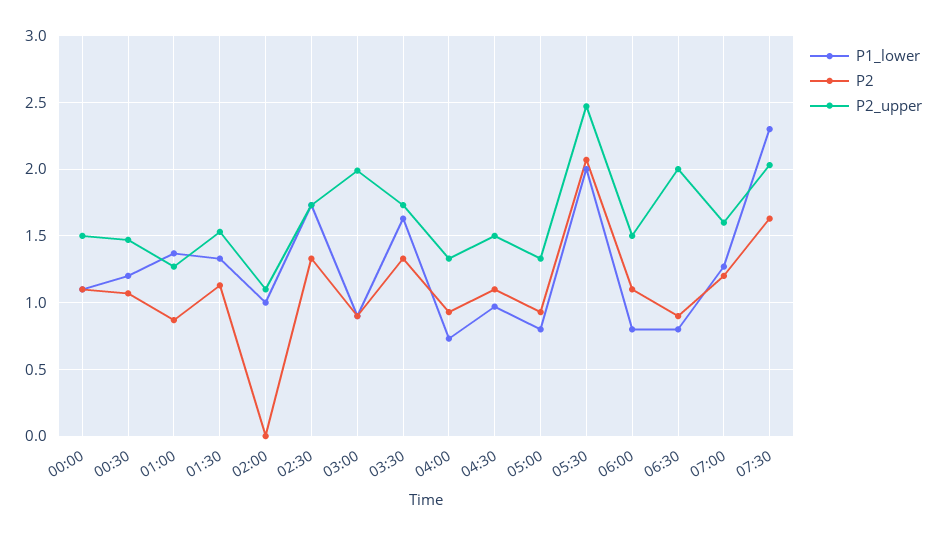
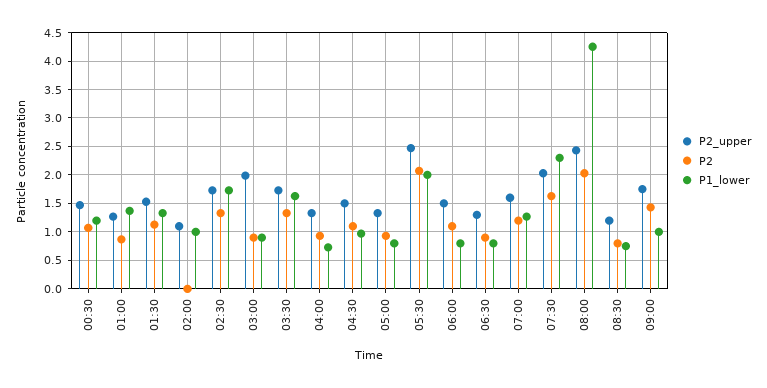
P1_lower, 00:00: 1.1 -> none
P2, 00:00: 1.1 -> none
P2_upper, 00:00: 1.5 -> none
P2_upper, 06:30: 2 -> 1.25
P2_upper, 08:00: none -> 2.5
P2, 08:00: none -> 2
P1_lower, 08:00: none -> 4.25
P2_upper, 08:30: none -> 1.25
P2, 08:30: none -> 0.75
P1_lower, 08:30: none -> 0.75
P2_upper, 09:00: none -> 1.75
P2, 09:00: none -> 1.5
P1_lower, 09:00: none -> 1

